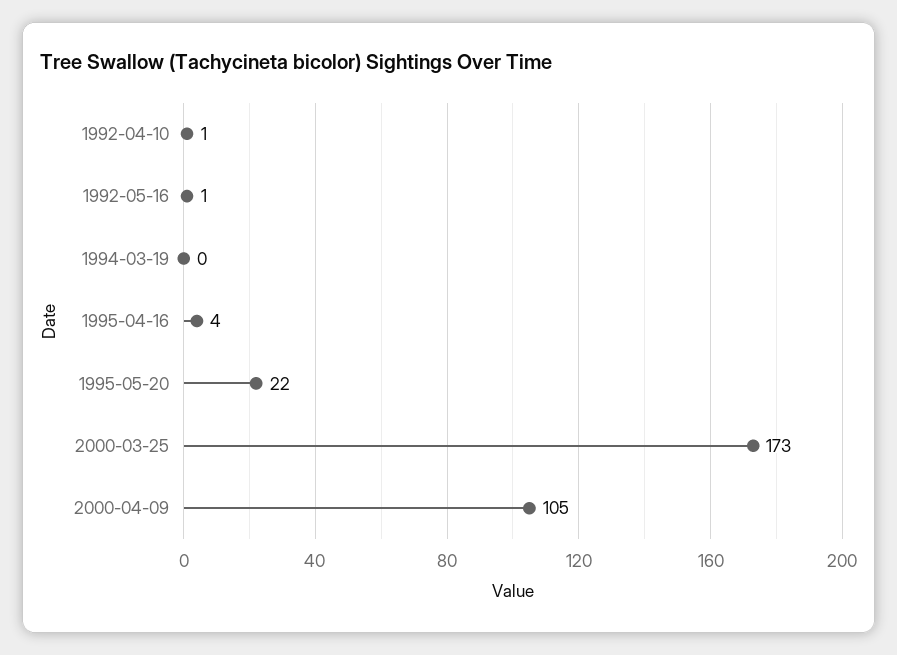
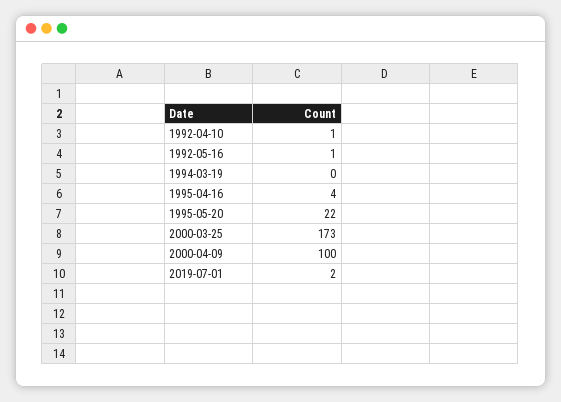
2000-04-09: 105 -> 100
2019-07-01: none -> 2

